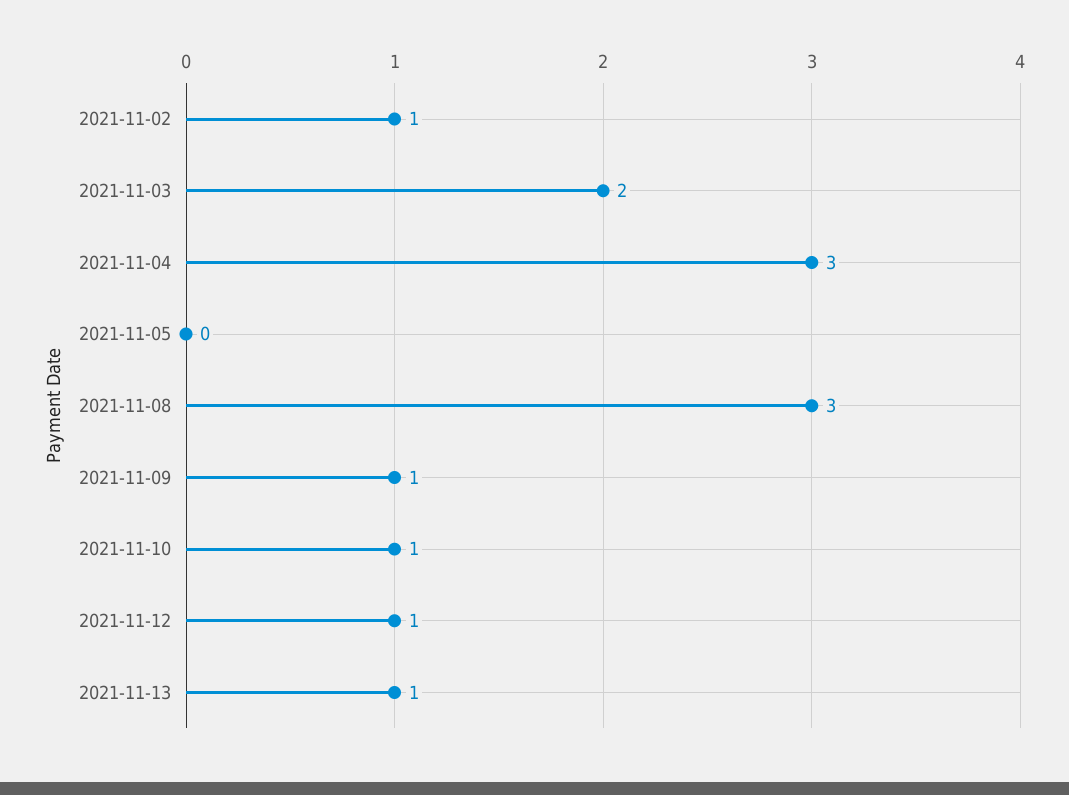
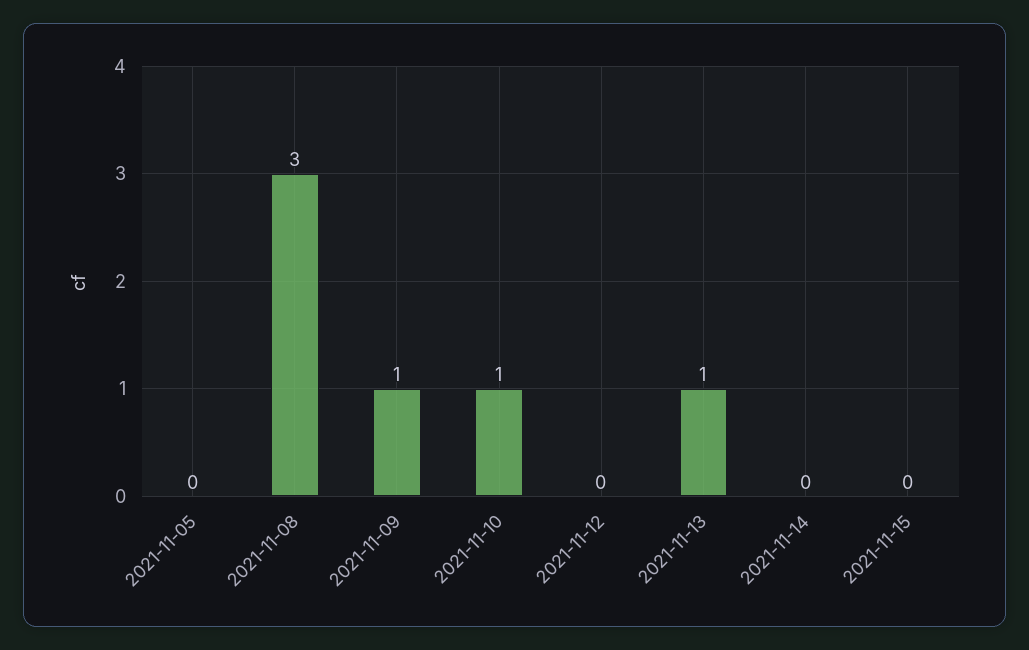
2021-11-02: 1 -> none
2021-11-03: 2 -> none
2021-11-04: 3 -> none
2021-11-12: 1 -> 0
2021-11-14: none -> 0
2021-11-15: none -> 0

